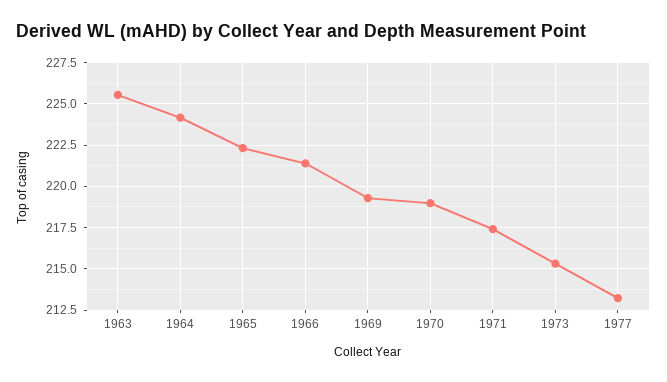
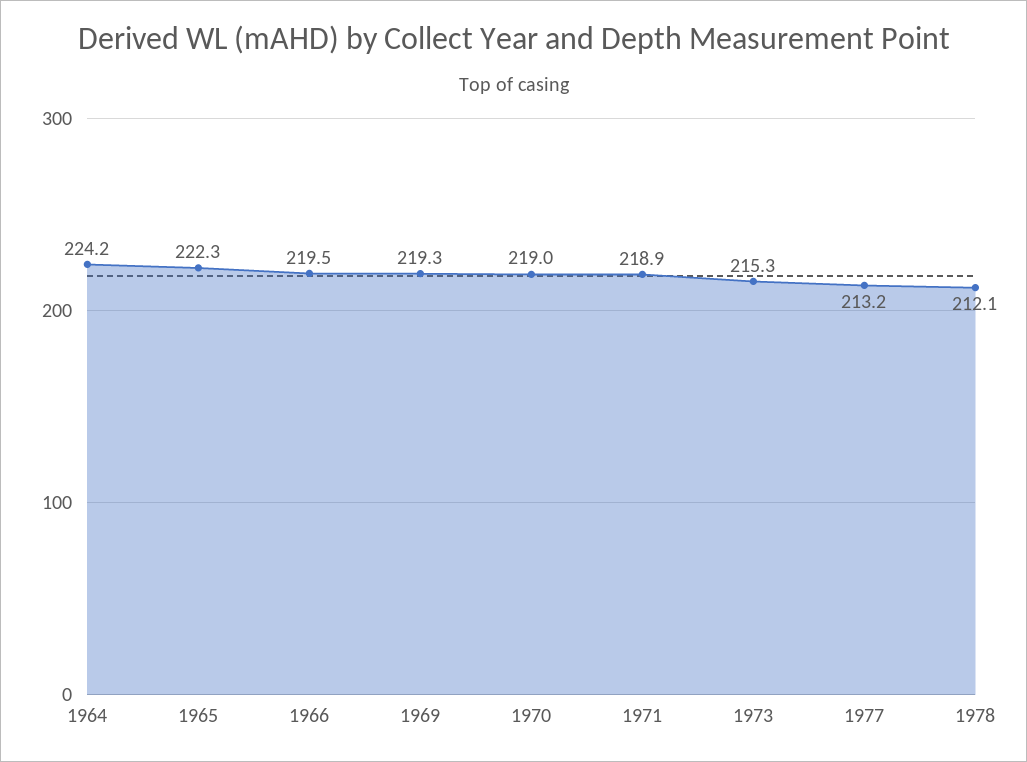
1963: 225.5 -> none
1966: 221.5 -> 219.5
1971: 217.5 -> 218.9
1978: none -> 212.1

